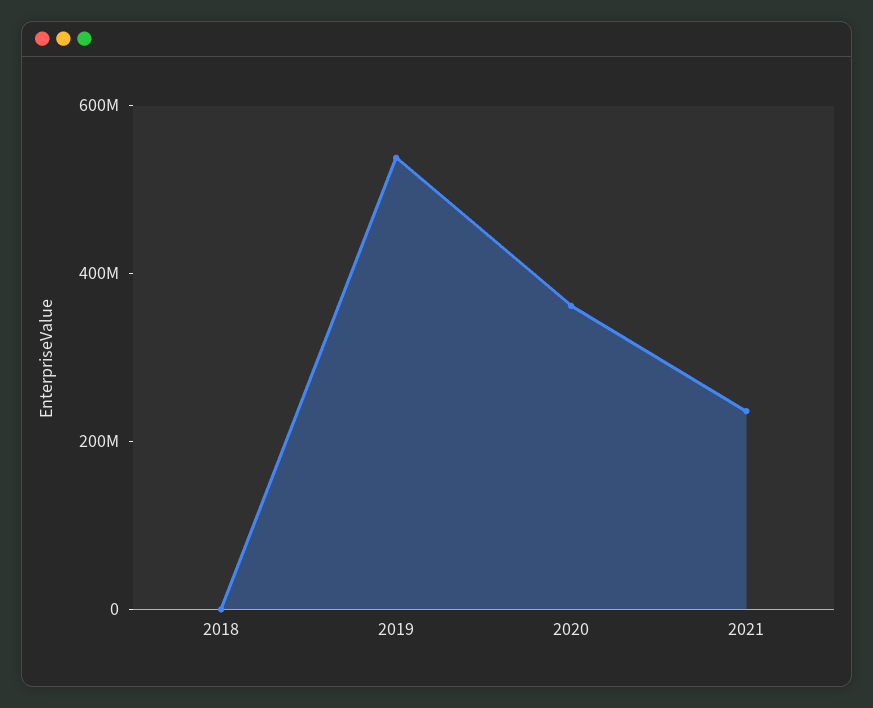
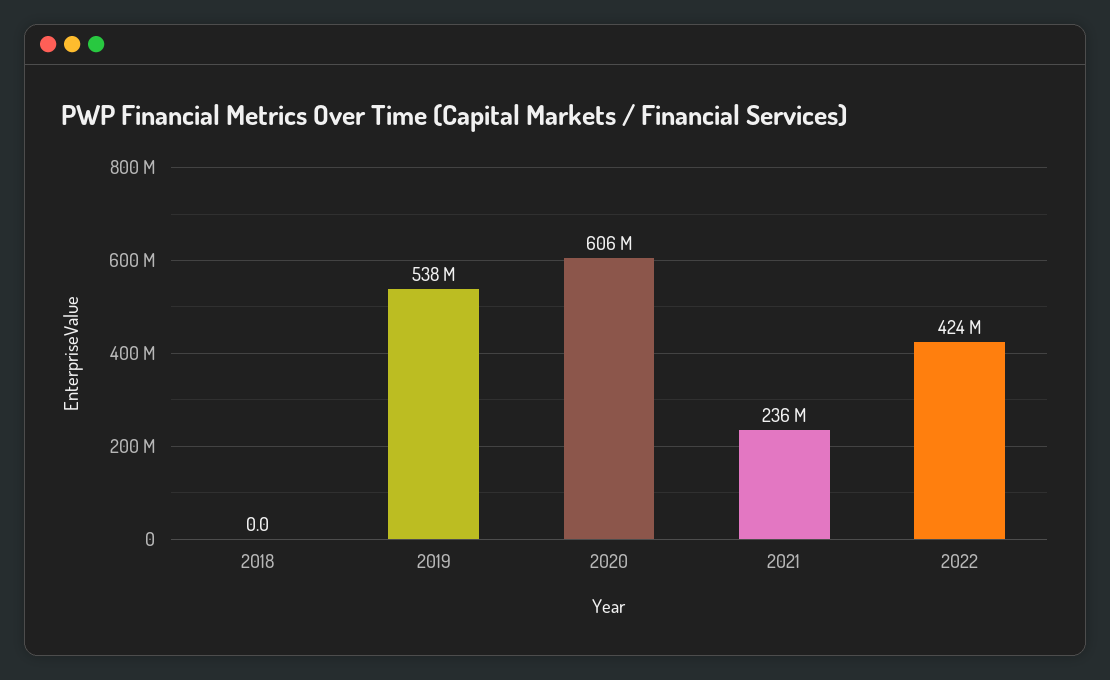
2020: 350000000 -> 606000000
2022: none -> 424000000

